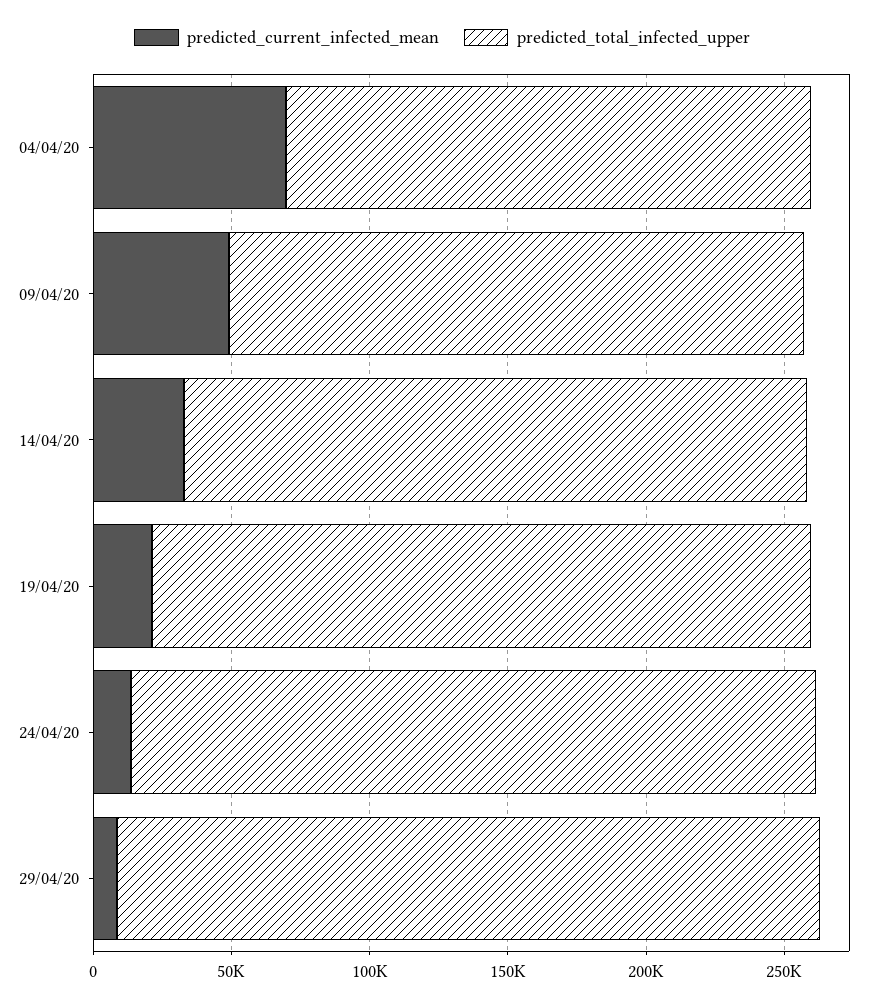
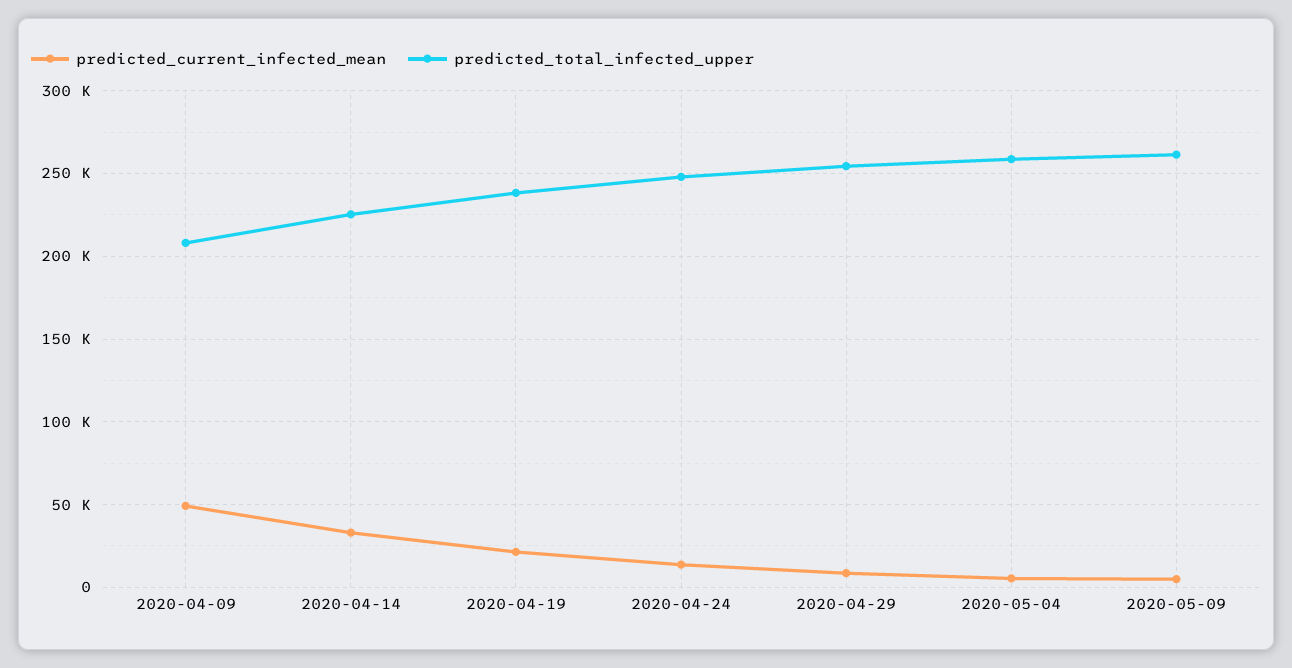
predicted_current_infected_mean, 04/04/20: 70000 -> none
predicted_total_infected_upper, 04/04/20: 190000 -> none
predicted_current_infected_mean, 2020-05-04: none -> 5000
predicted_total_infected_upper, 2020-05-04: none -> 260000
predicted_current_infected_mean, 2020-05-09: none -> 5000
predicted_total_infected_upper, 2020-05-09: none -> 260000

